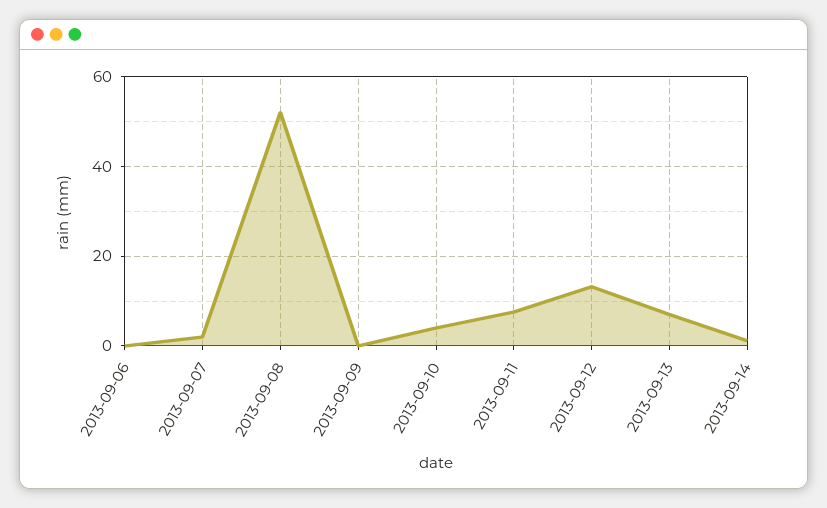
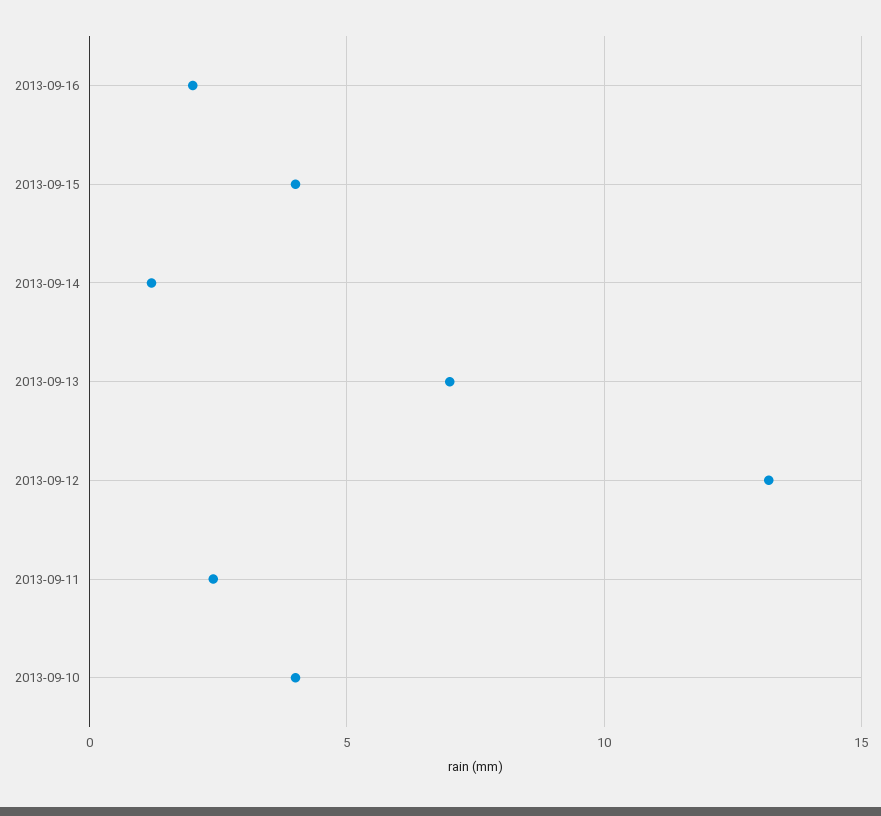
2013-09-06: 0 -> none
2013-09-07: 2 -> none
2013-09-08: 52 -> none
2013-09-09: 0 -> none
2013-09-11: 8 -> 2.5
2013-09-16: none -> 2
2013-09-15: none -> 4

